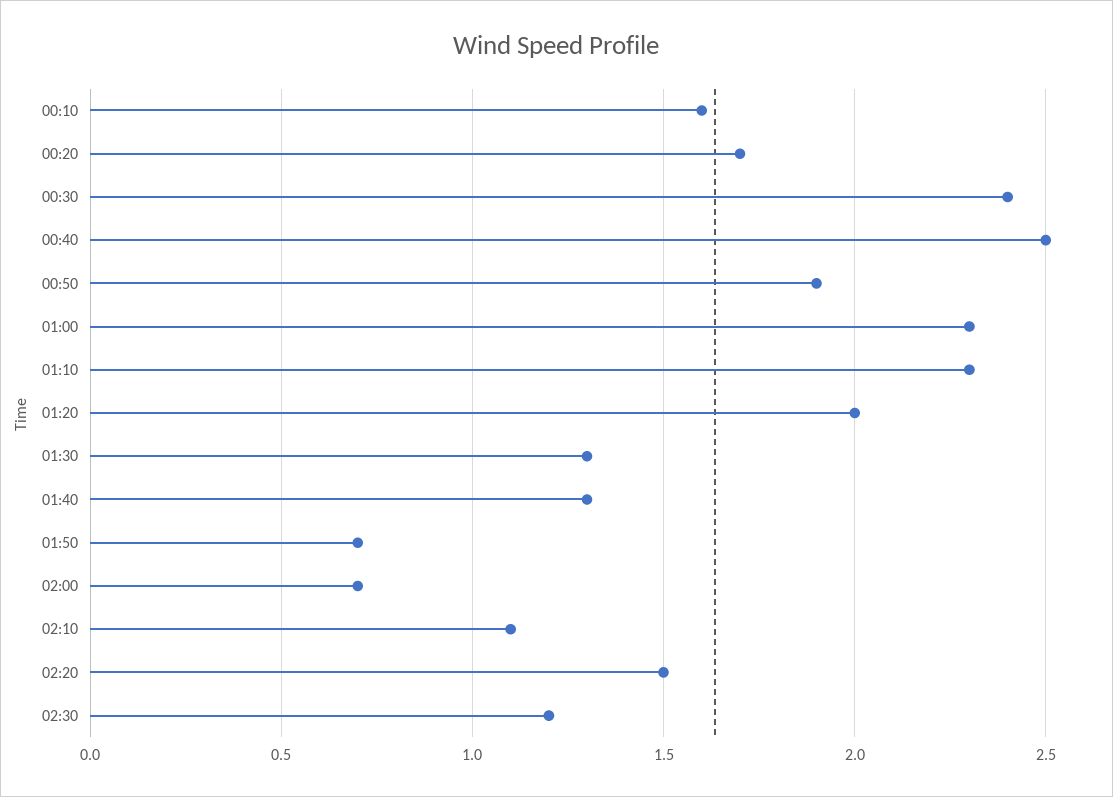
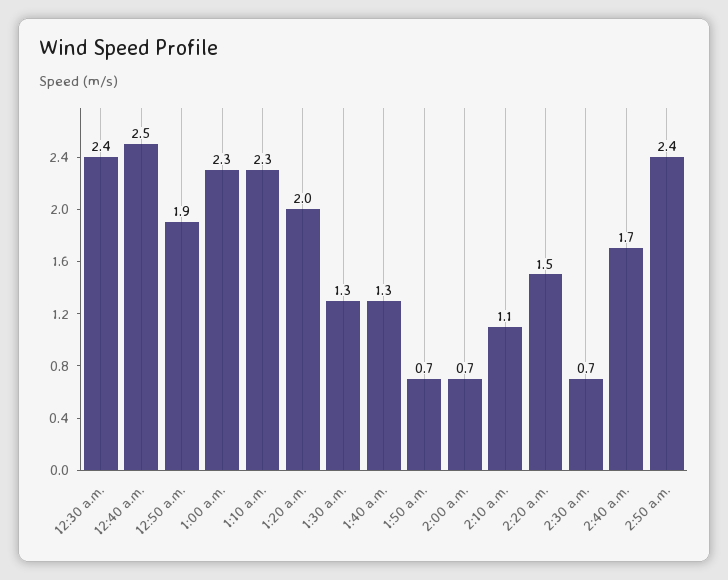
00:10: 1.6 -> none
00:20: 1.7 -> none
02:30: 1.2 -> 0.7
2:40 a.m.: none -> 1.7
2:50 a.m.: none -> 2.4

